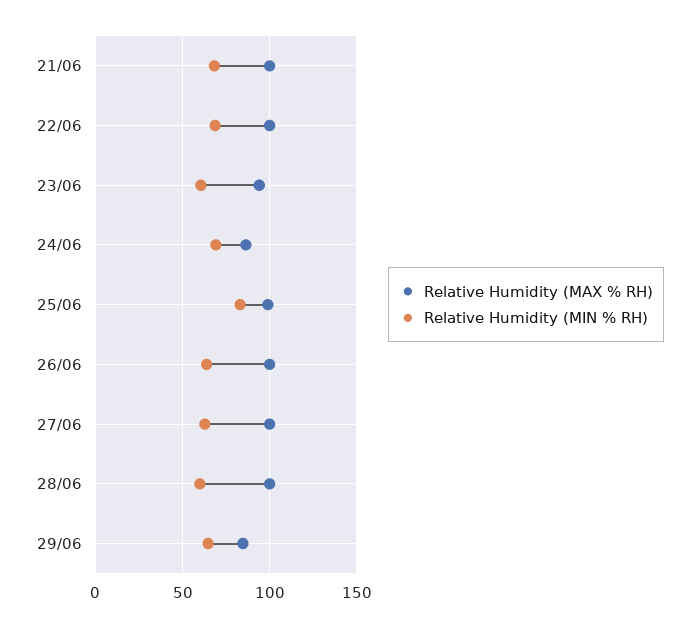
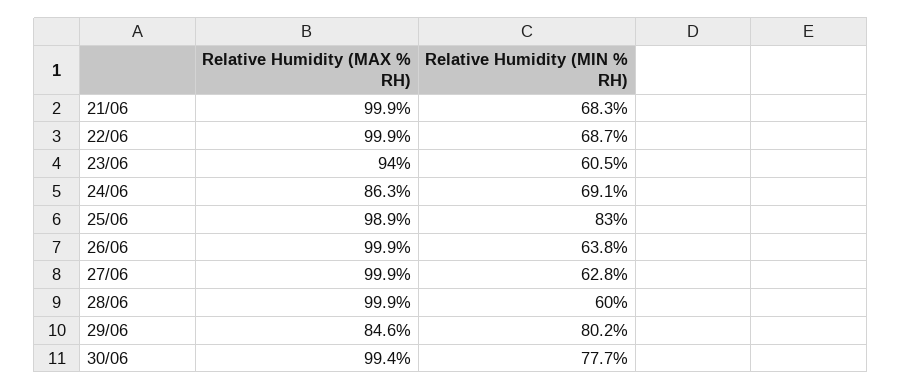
Relative Humidity (MIN % RH), 29/06: 65 -> 80.2
Relative Humidity (MAX % RH), 30/06: none -> 99.4
Relative Humidity (MIN % RH), 30/06: none -> 77.7

